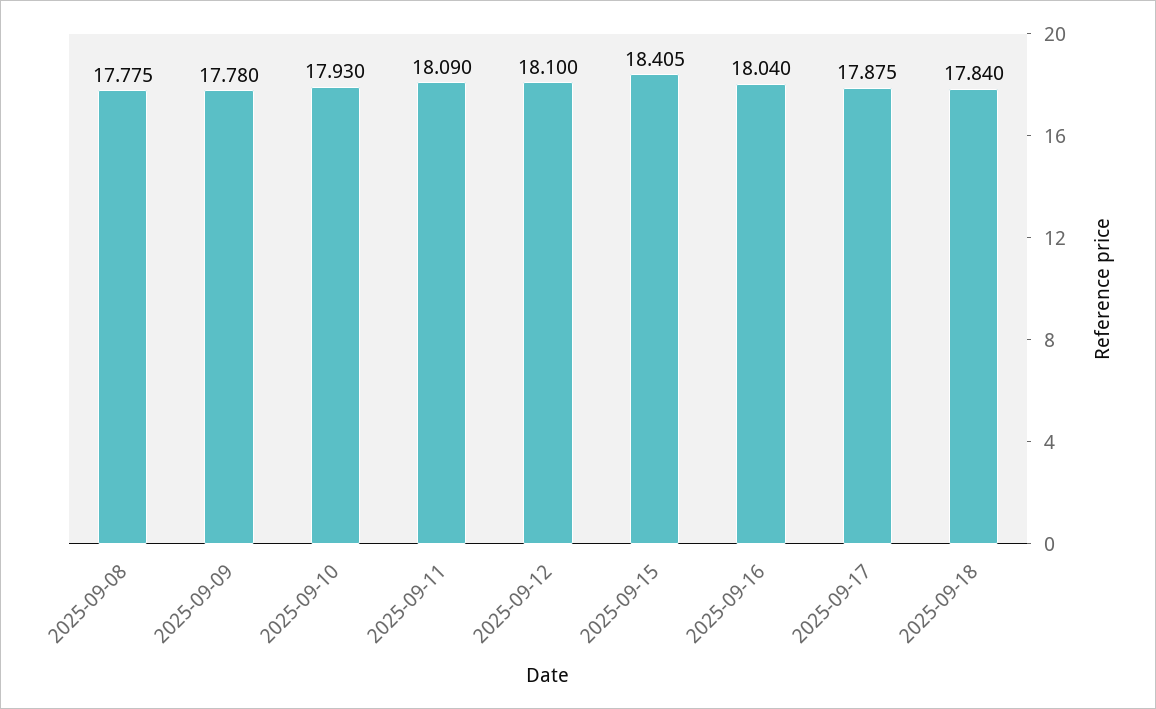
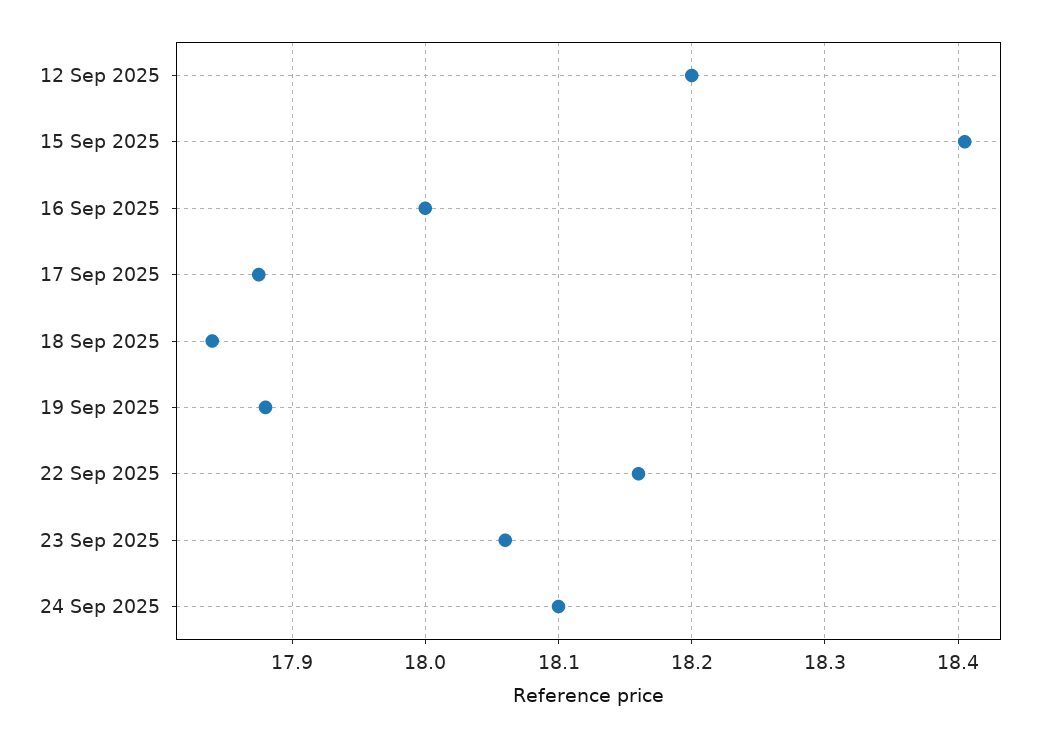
2025-09-08: 17.775 -> none
2025-09-09: 17.78 -> none
2025-09-10: 17.93 -> none
2025-09-11: 18.09 -> none
2025-09-12: 18.1 -> 18.2
2025-09-16: 18.04 -> 18
19 Sep 2025: none -> 17.88
22 Sep 2025: none -> 18.16
23 Sep 2025: none -> 18.06
24 Sep 2025: none -> 18.1

